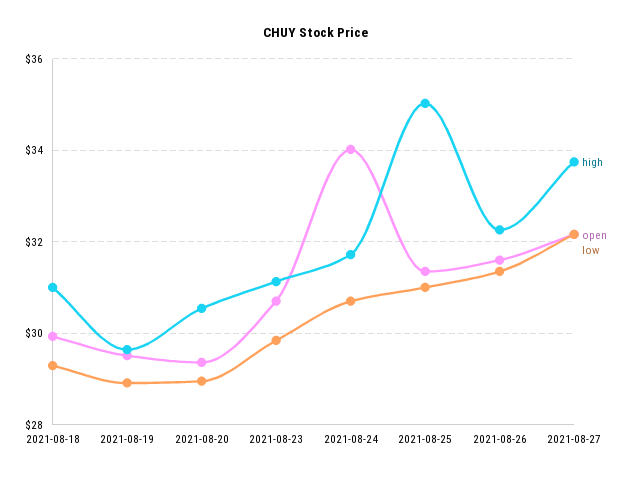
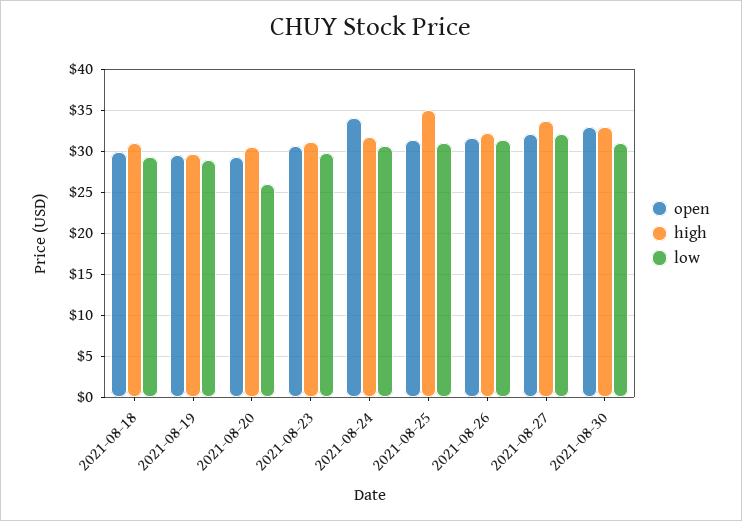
low, 2021-08-20: 29 -> 26
open, 2021-08-30: none -> 33
high, 2021-08-30: none -> 33
low, 2021-08-30: none -> 31

